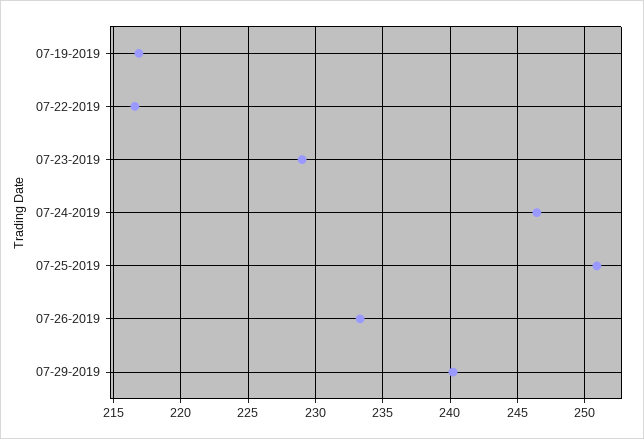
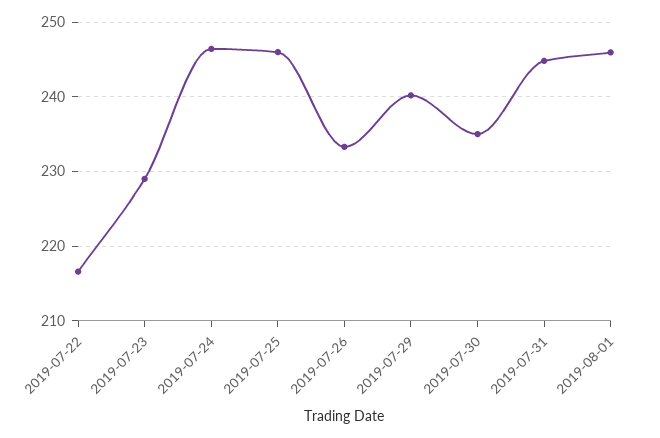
07-19-2019: 217 -> none
07-25-2019: 251 -> 246
2019-07-30: none -> 235
2019-07-31: none -> 245
2019-08-01: none -> 246

